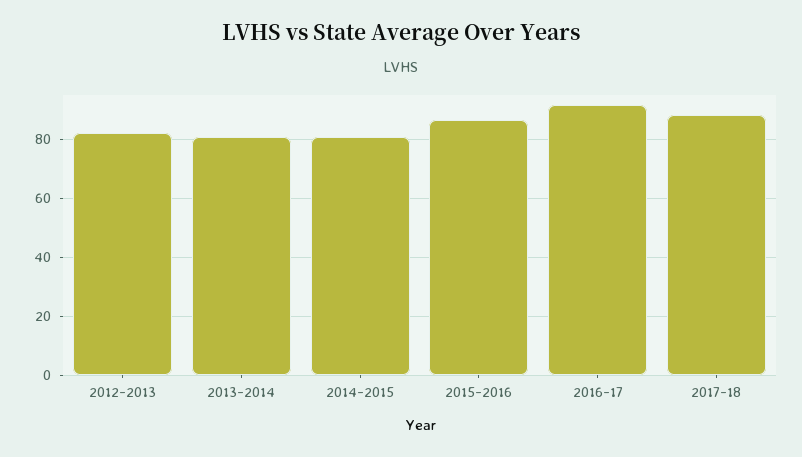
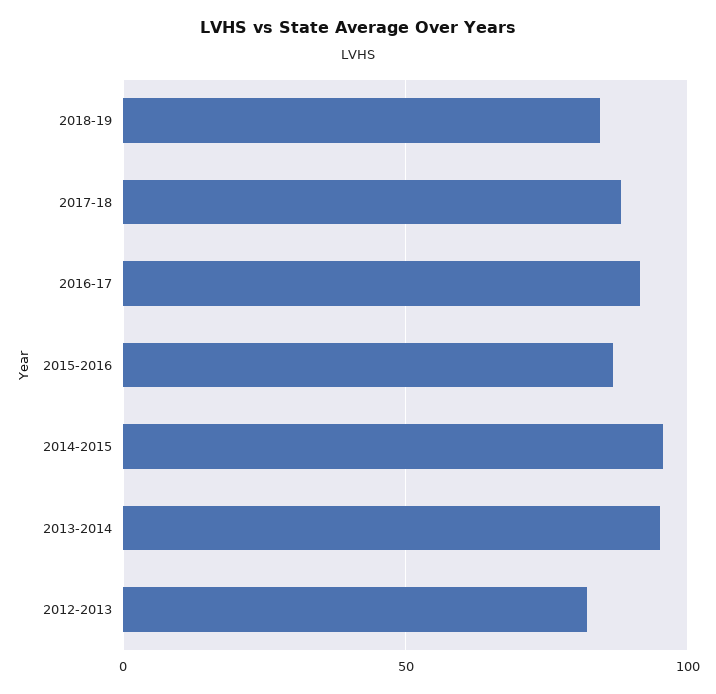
2013-2014: 80 -> 95
2014-2015: 80 -> 95
2018-19: none -> 85

